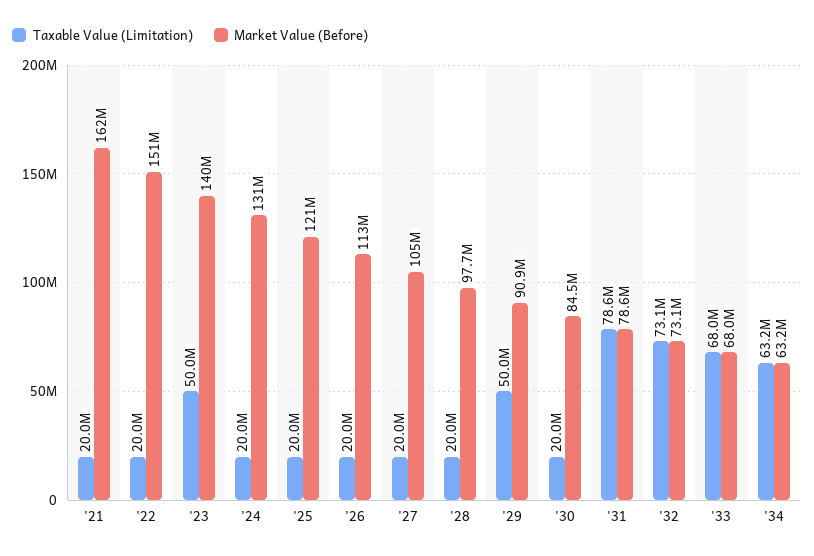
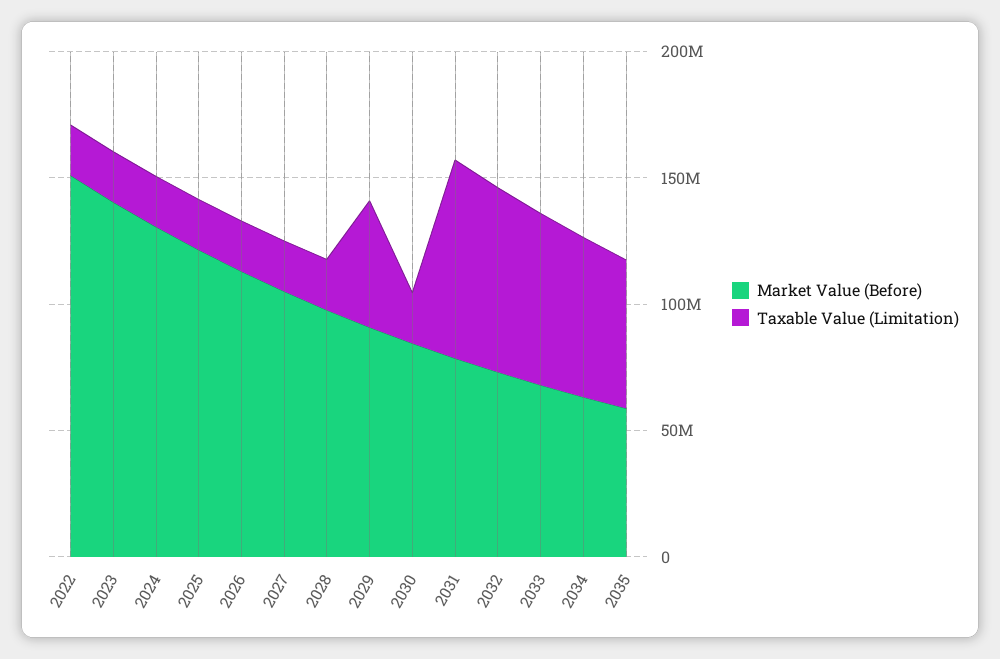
Taxable Value (Limitation), '21: 20000000 -> none
Market Value (Before), '21: 162000000 -> none
Taxable Value (Limitation), '23: 50000000 -> 20000000
Market Value (Before), 2035: none -> 60000000
Taxable Value (Limitation), 2035: none -> 60000000

